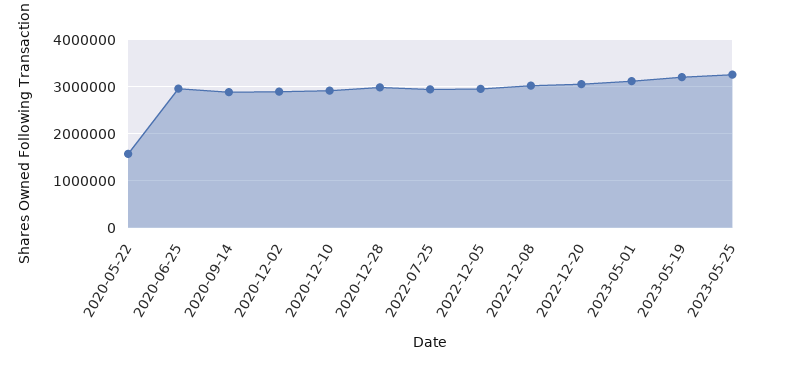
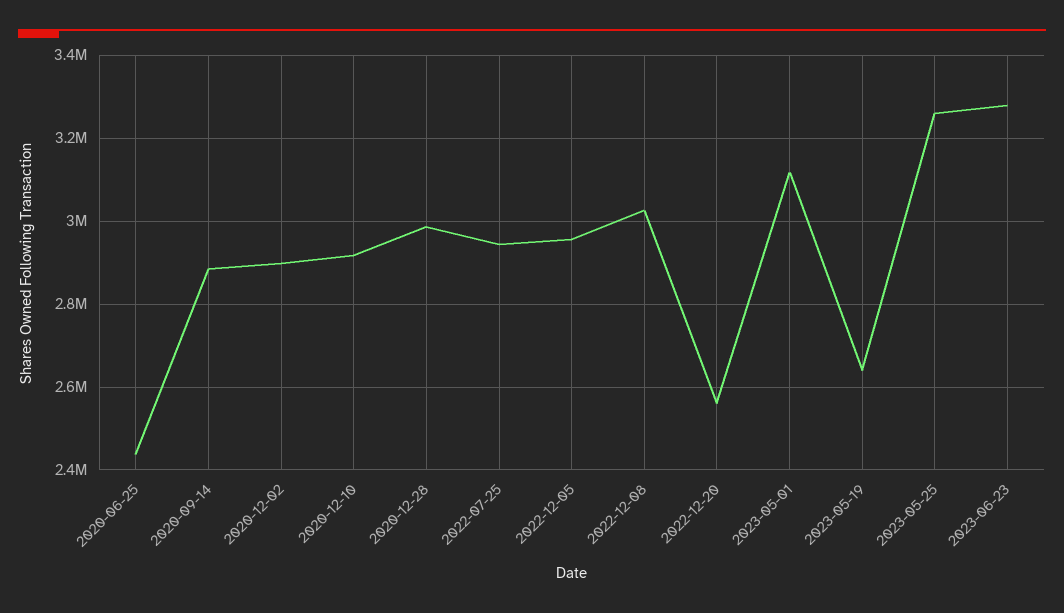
2020-05-22: 1600000 -> none
2020-06-25: 3000000 -> 2440000
2022-12-20: 3000000 -> 2560000
2023-05-19: 3200000 -> 2640000
2023-06-23: none -> 3280000

